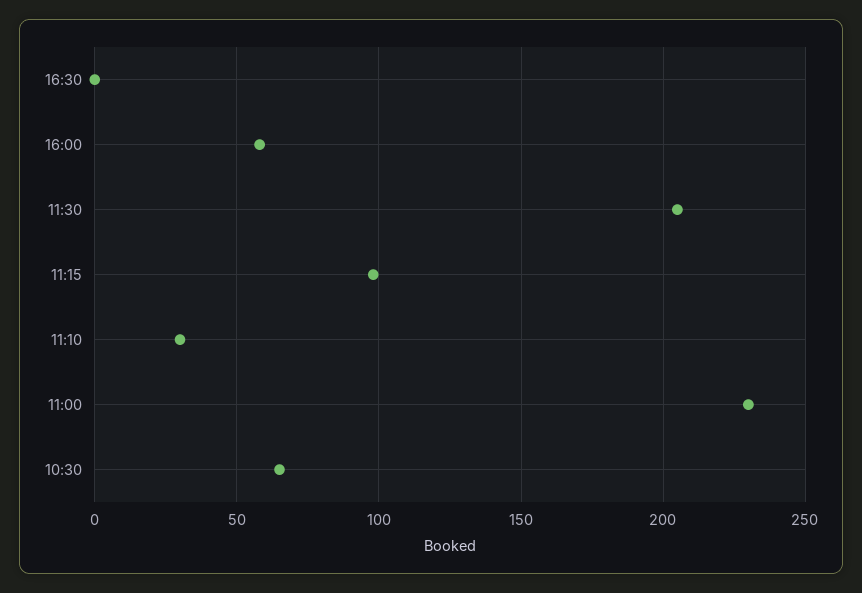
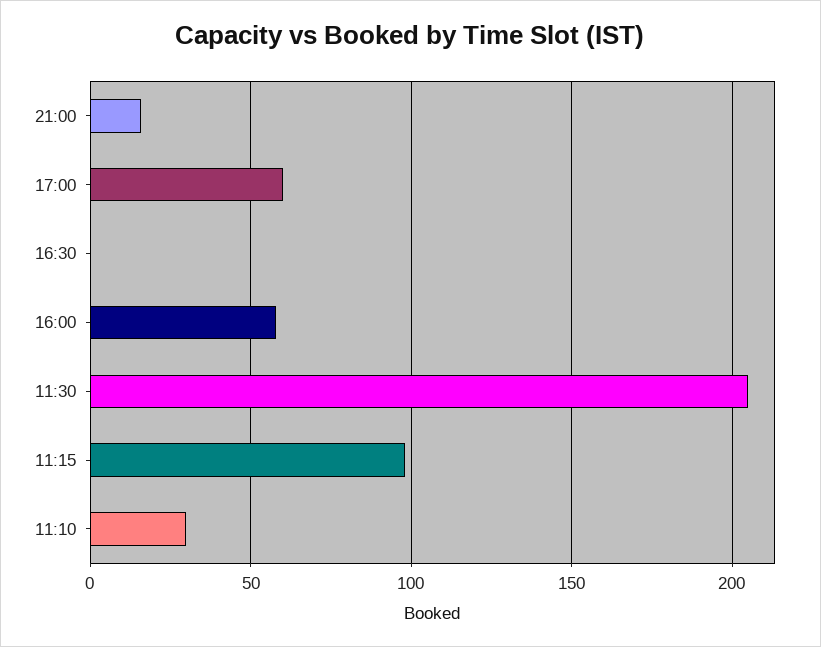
11:00: 230 -> none
10:30: 65 -> none
21:00: none -> 15
17:00: none -> 60

